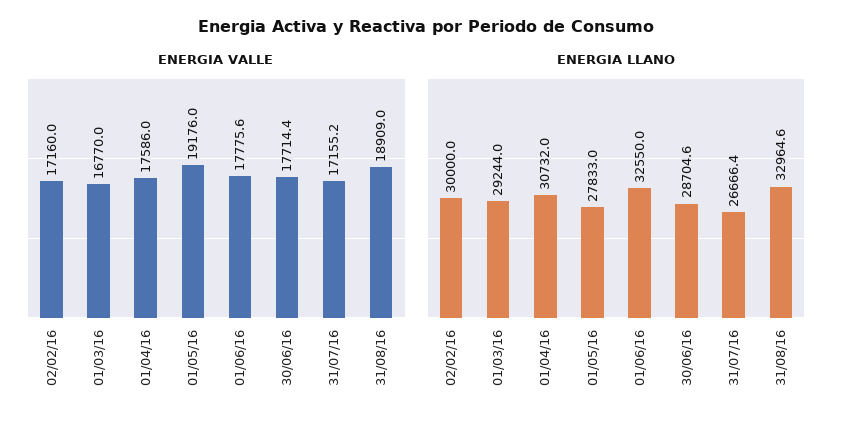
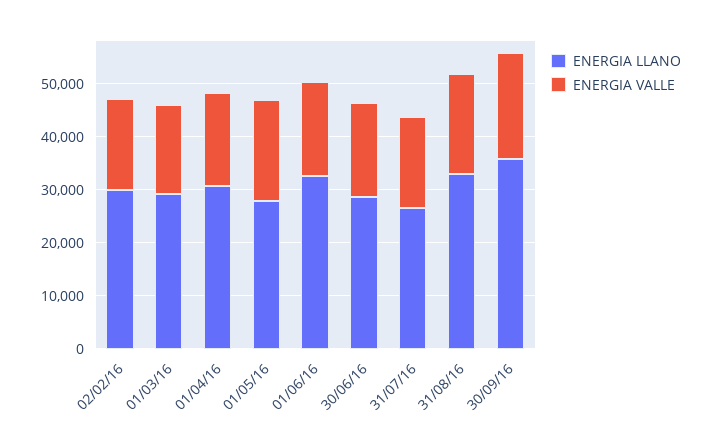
ENERGIA LLANO, 30/09/16: none -> 36000
ENERGIA VALLE, 30/09/16: none -> 20000

